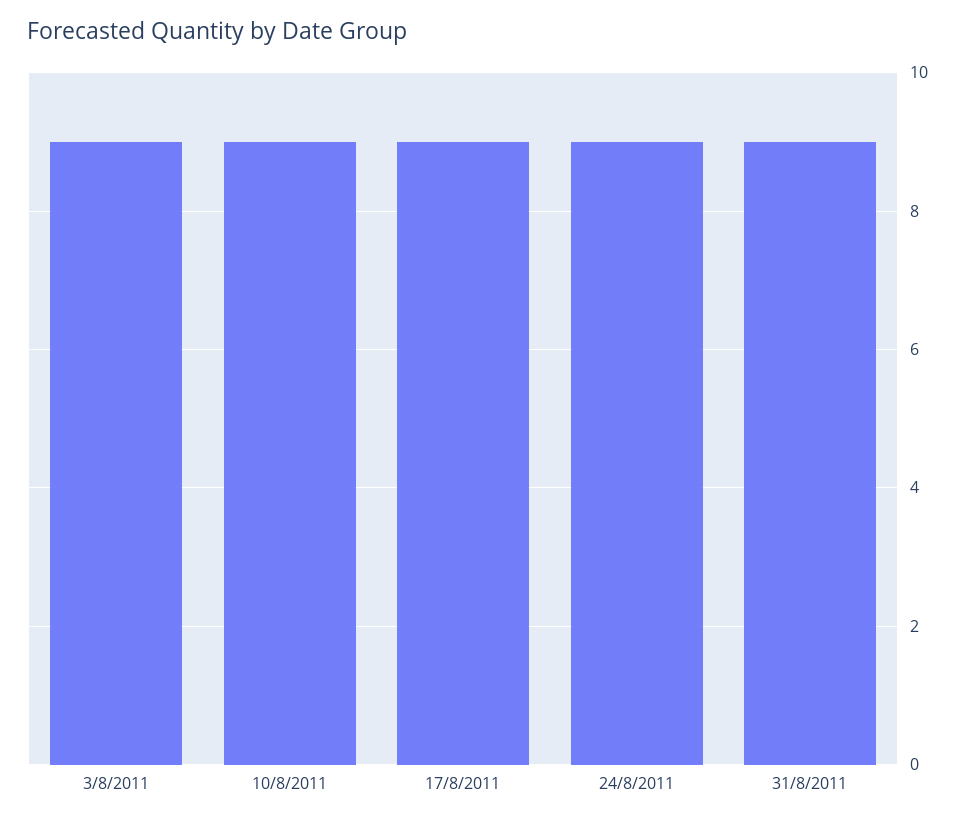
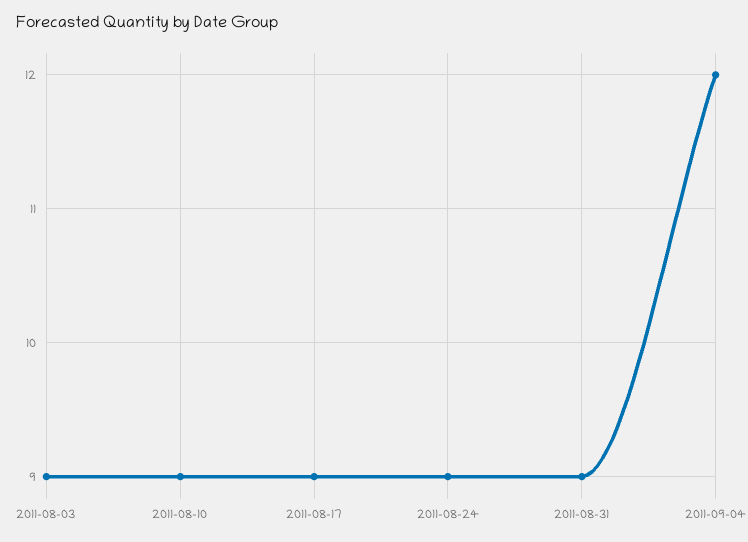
2011-09-04: none -> 12

